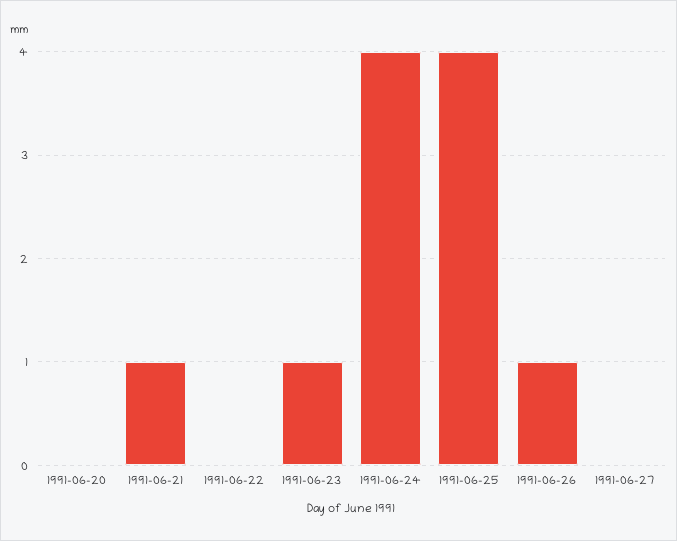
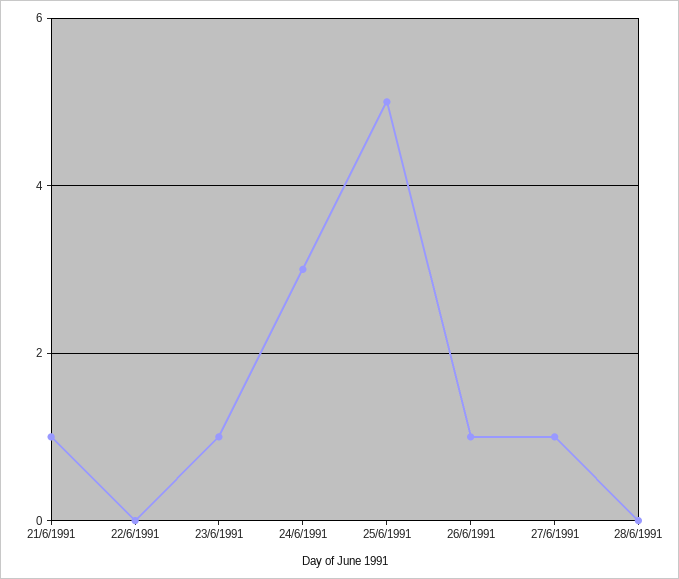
1991-06-20: 0 -> none
1991-06-24: 4 -> 3
1991-06-25: 4 -> 5
1991-06-27: 0 -> 1
28/6/1991: none -> 0

